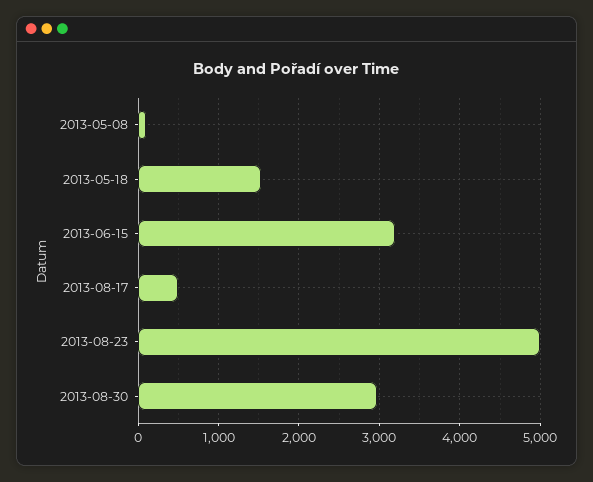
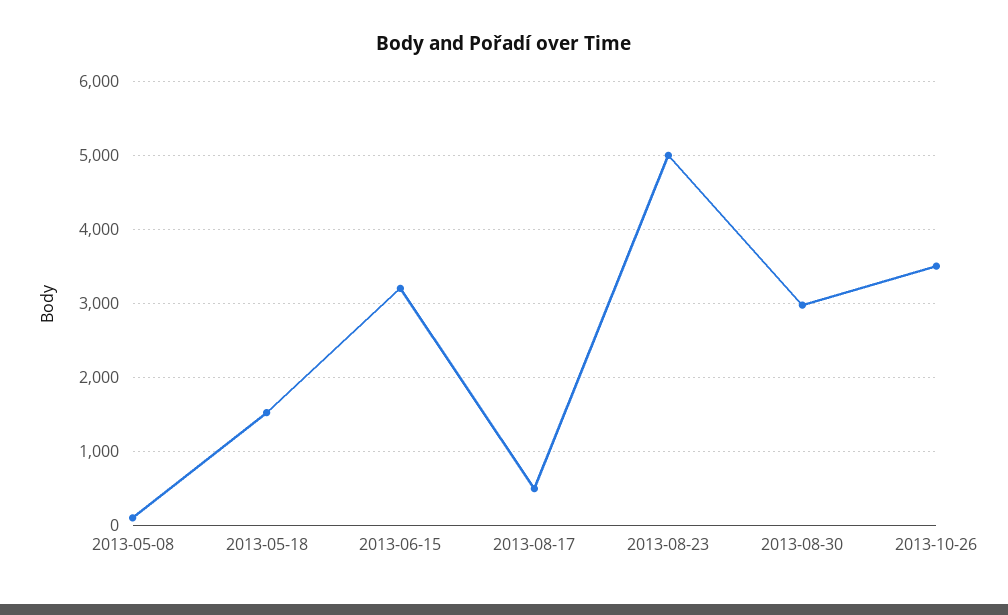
2013-10-26: none -> 3500

